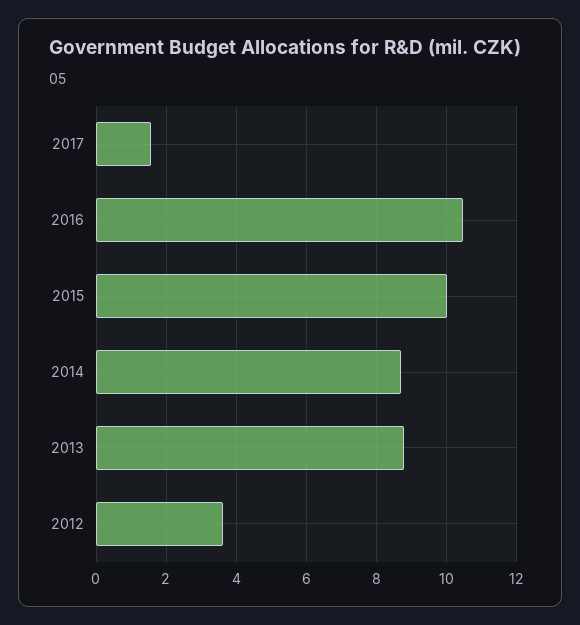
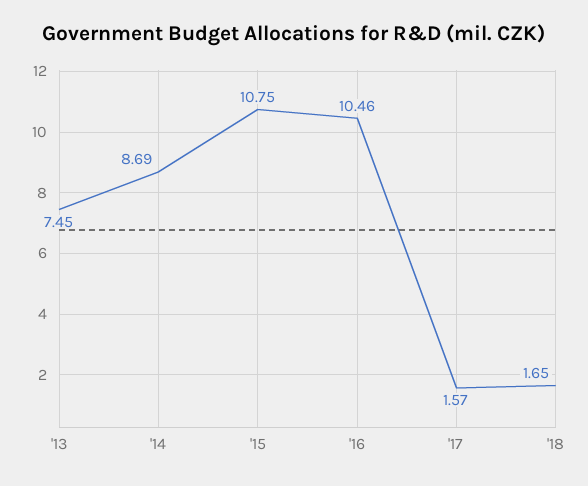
2015: 10 -> 10.75
2013: 8.8 -> 7.45
2012: 3.6 -> none
'18: none -> 1.65

